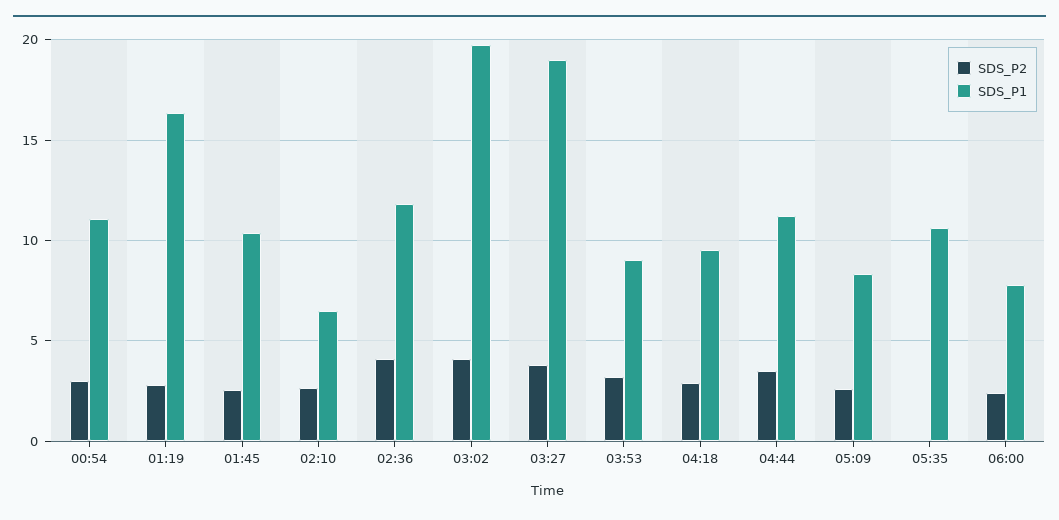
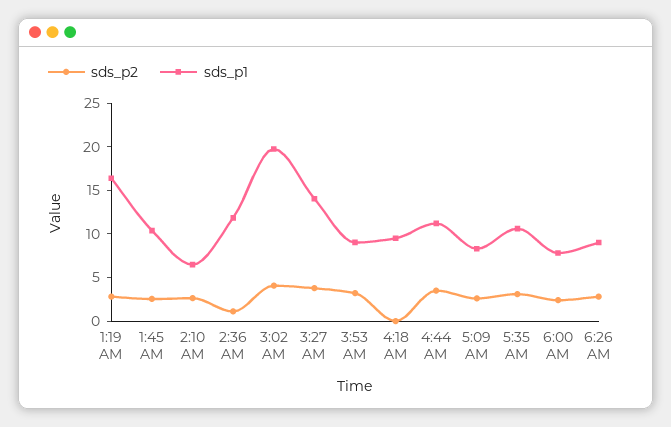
SDS_P2, 00:54: 3 -> none
SDS_P1, 00:54: 11 -> none
SDS_P2, 02:36: 4 -> 1
SDS_P1, 03:27: 19 -> 14
SDS_P2, 04:18: 3 -> 0
SDS_P2, 05:35: 0 -> 3
SDS_P2, 6:26 AM: none -> 3
SDS_P1, 6:26 AM: none -> 9

